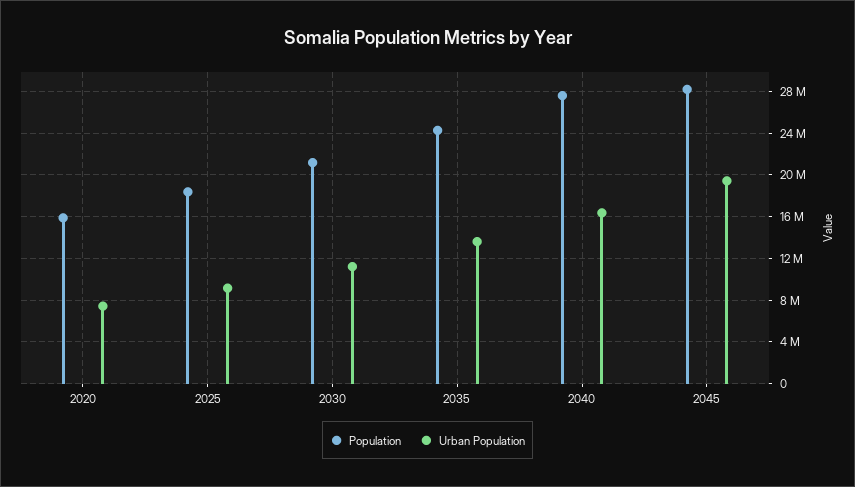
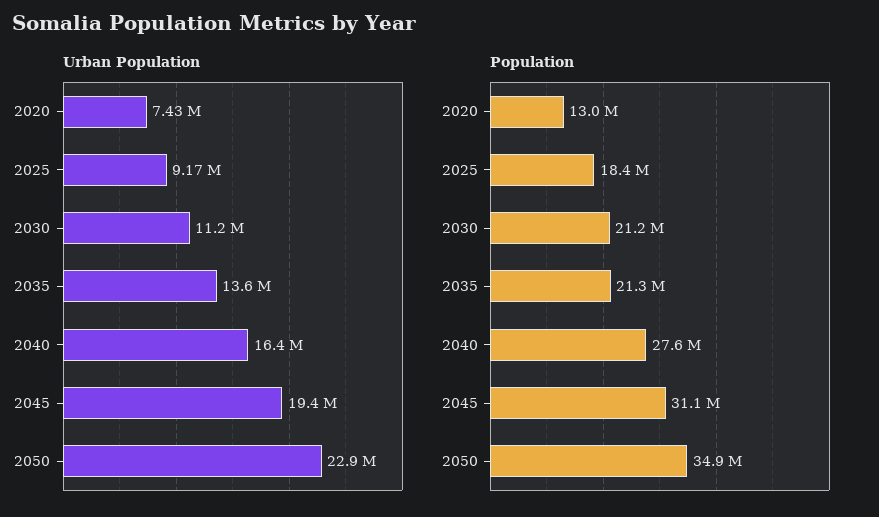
Population, 2020: 16000000 -> 13000000
Population, 2035: 24000000 -> 21300000
Population, 2045: 28000000 -> 31100000
Urban Population, 2050: none -> 22900000
Population, 2050: none -> 34900000

